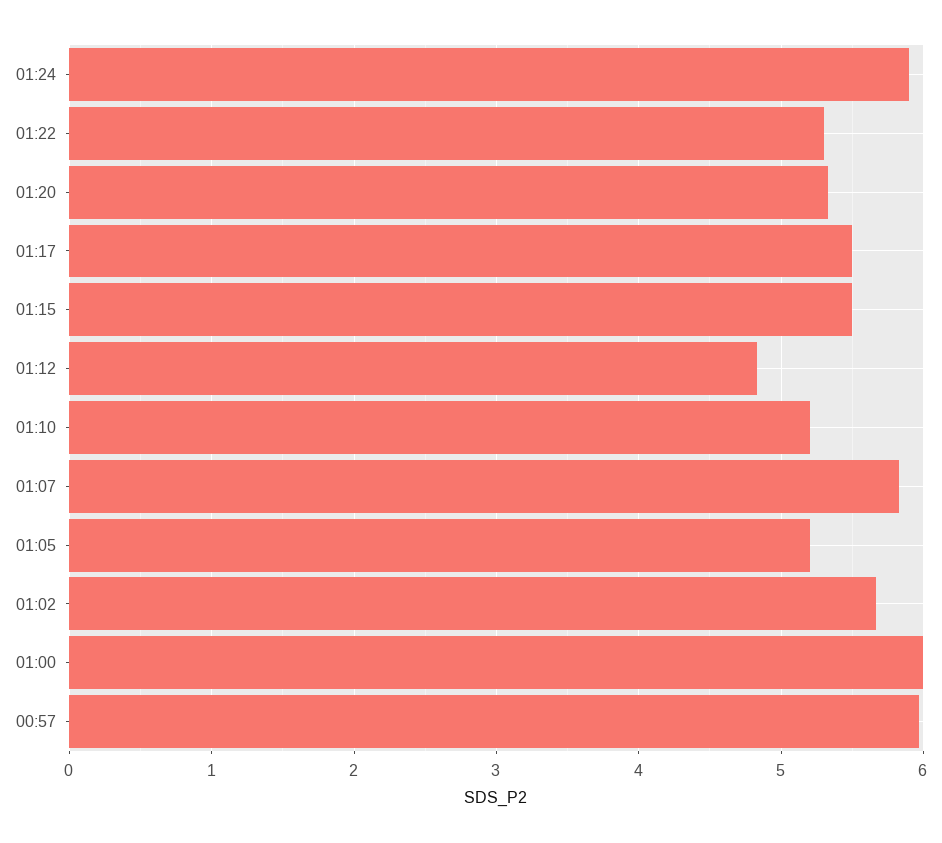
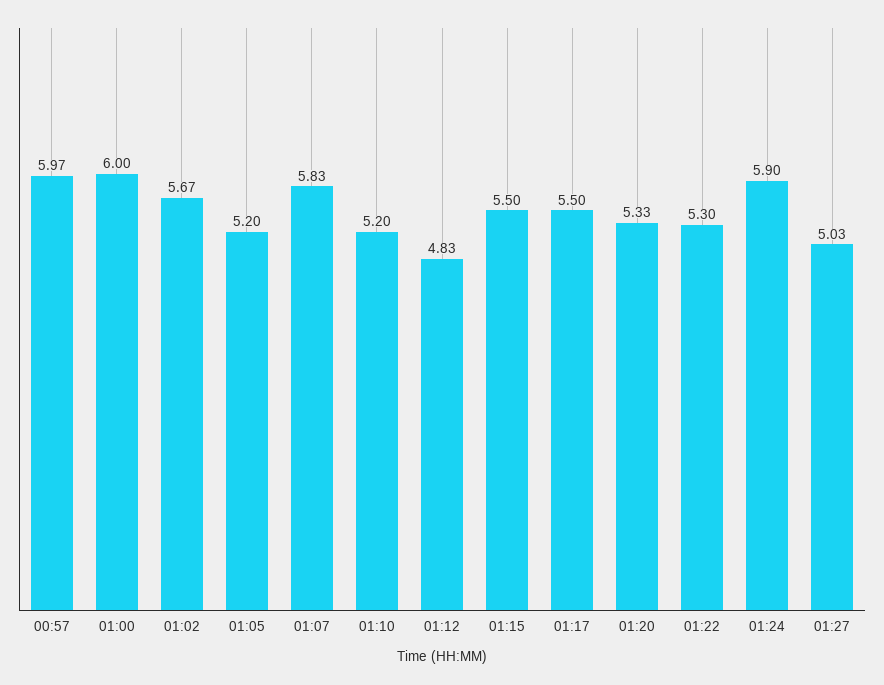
01:27: none -> 5.03

